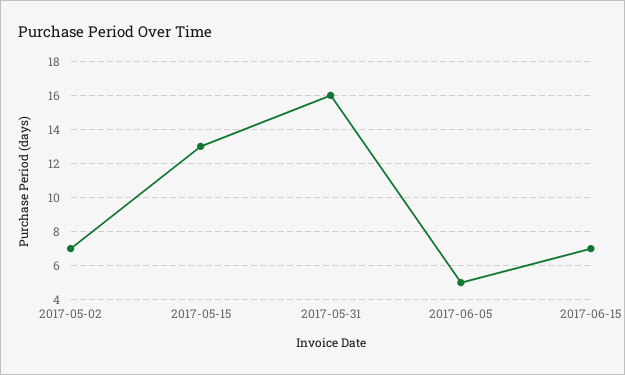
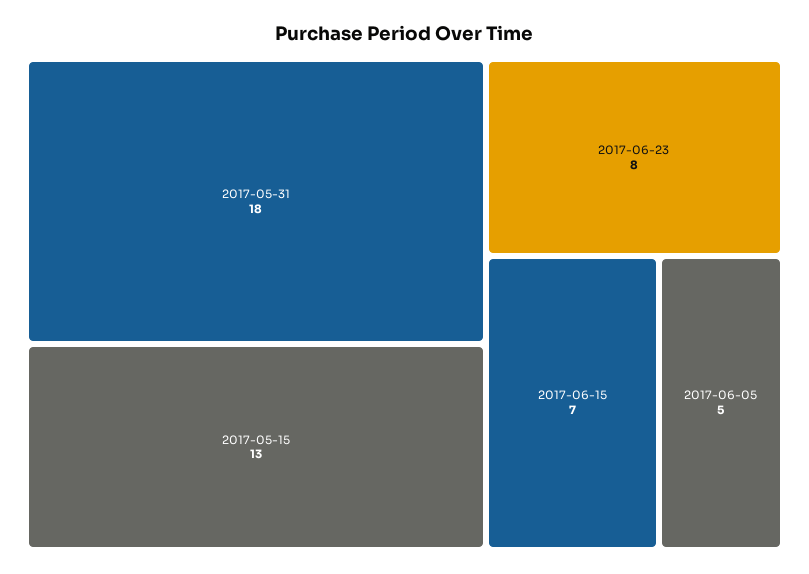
2017-05-02: 7 -> none
2017-05-31: 16 -> 18
2017-06-23: none -> 8

